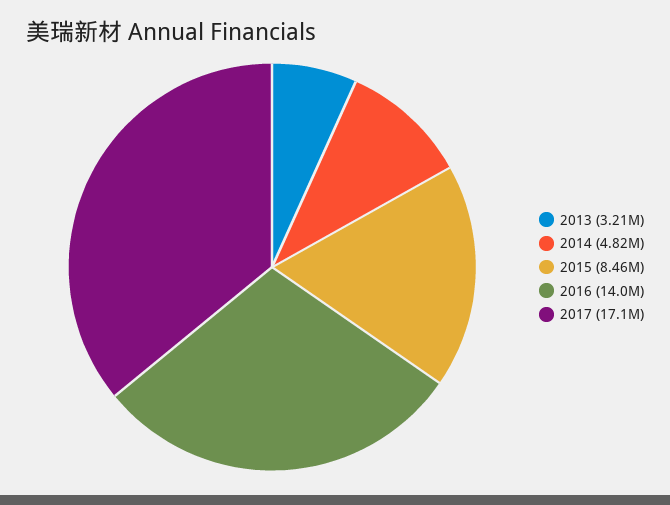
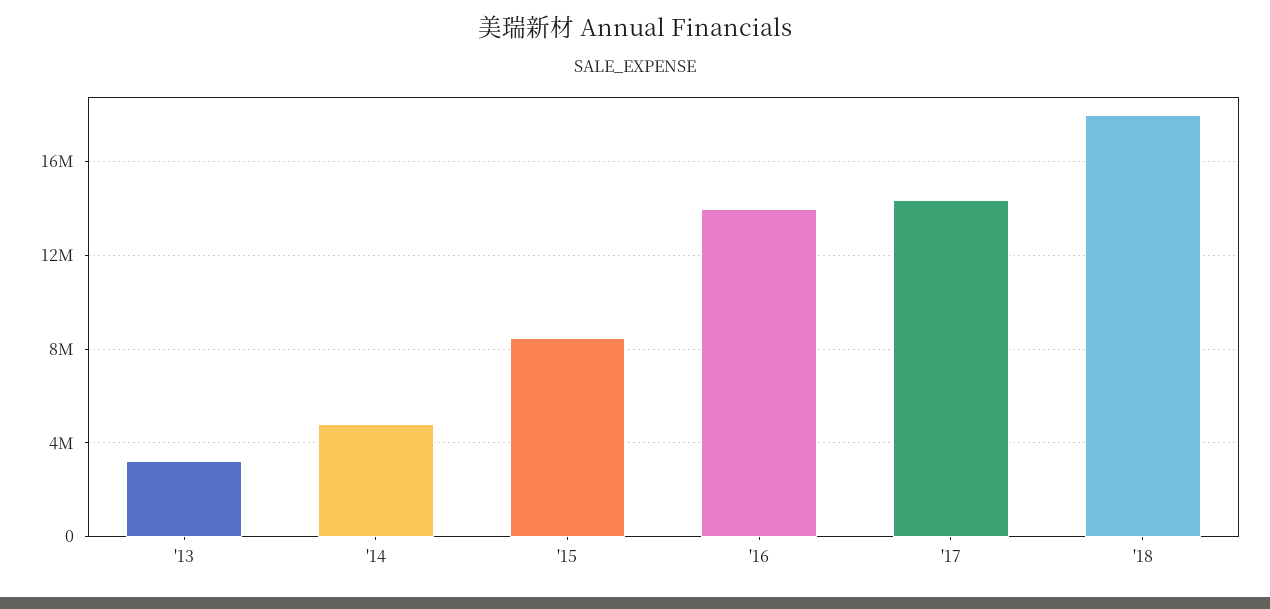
2017: 17100000 -> 14500000
'18: none -> 18000000

